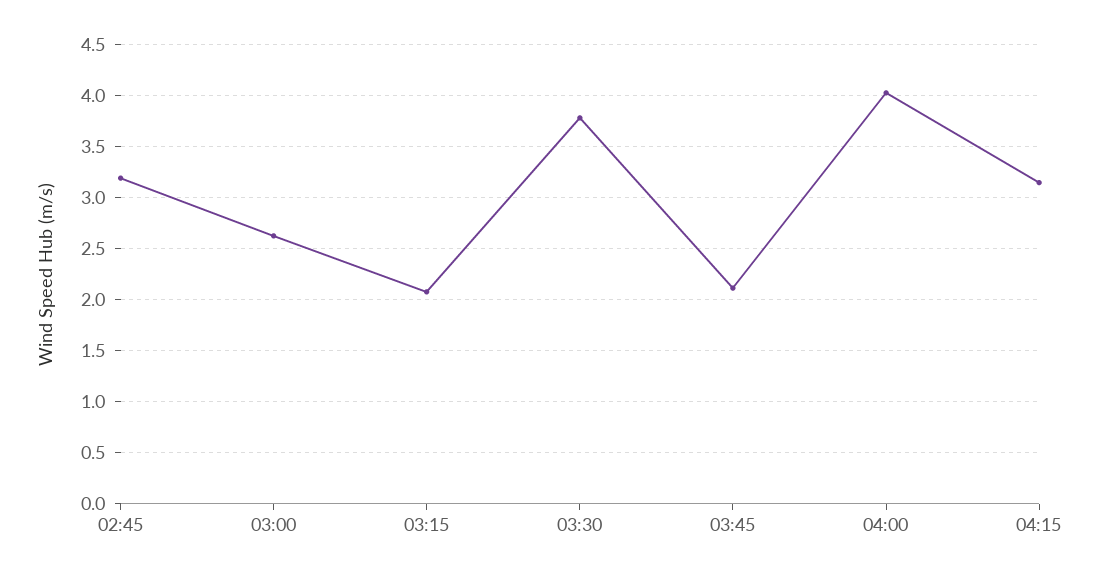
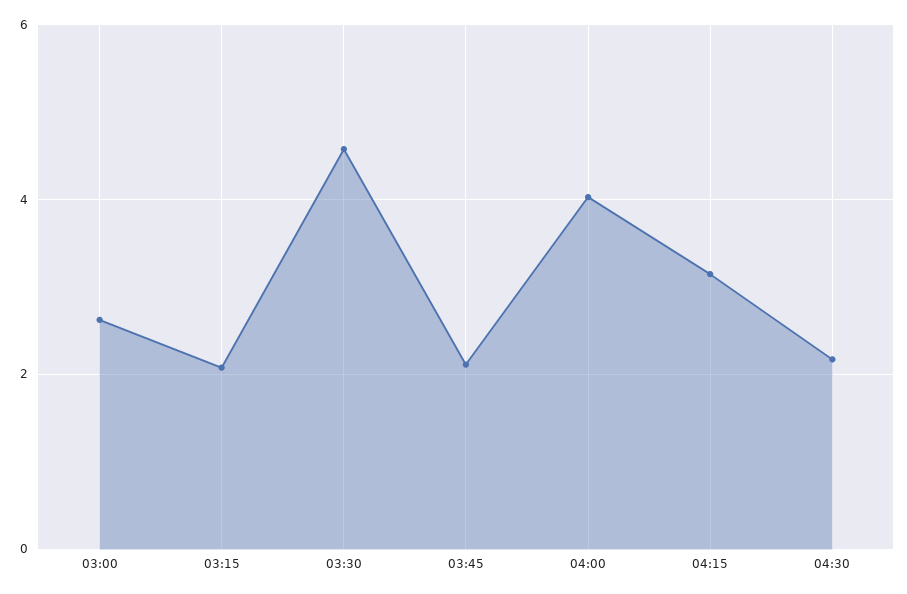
02:45: 3.2 -> none
03:30: 3.8 -> 4.6
04:30: none -> 2.2

